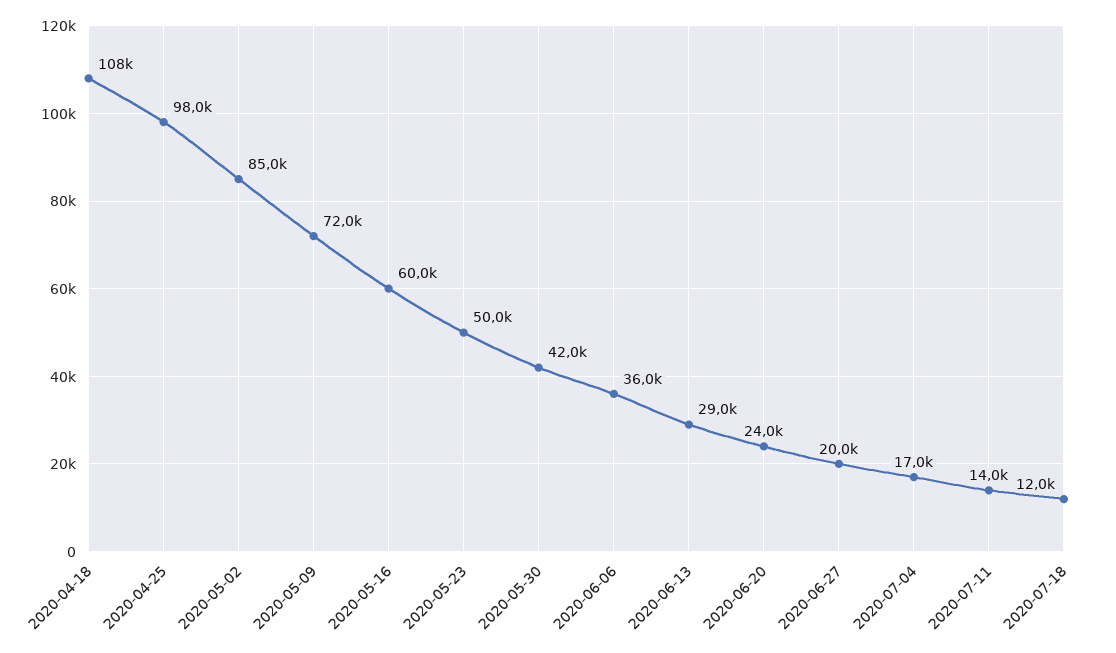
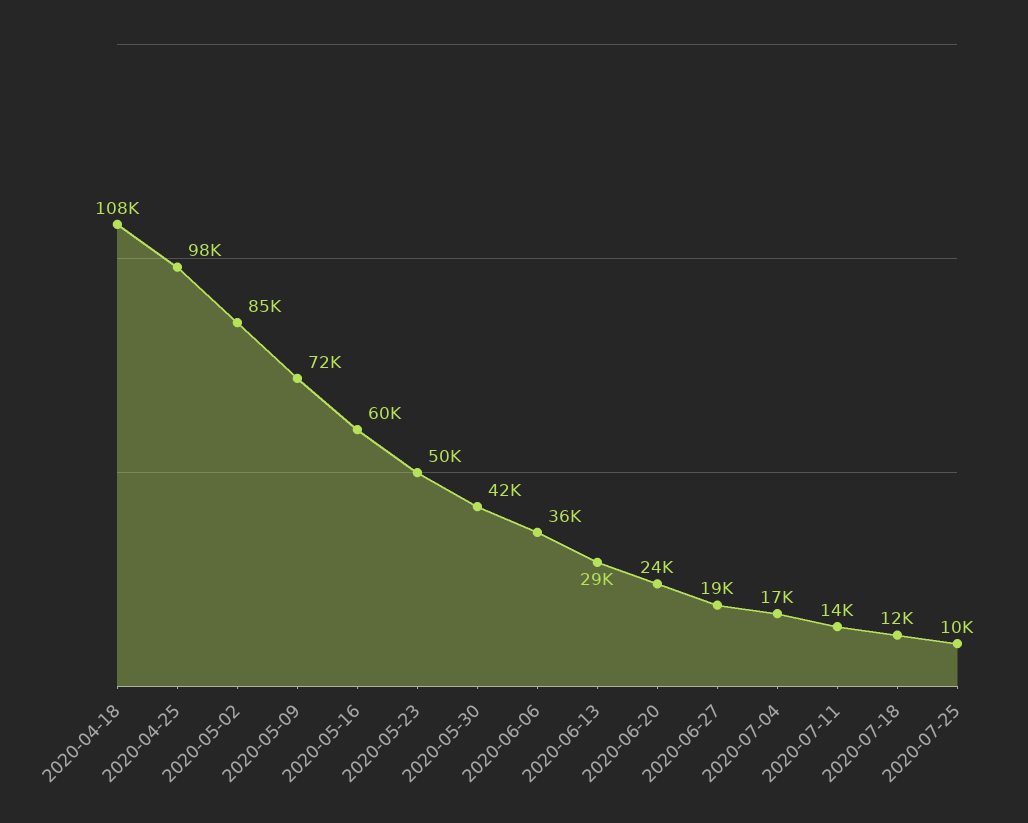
2020-06-27: 20000 -> 19000
2020-07-25: none -> 10000

